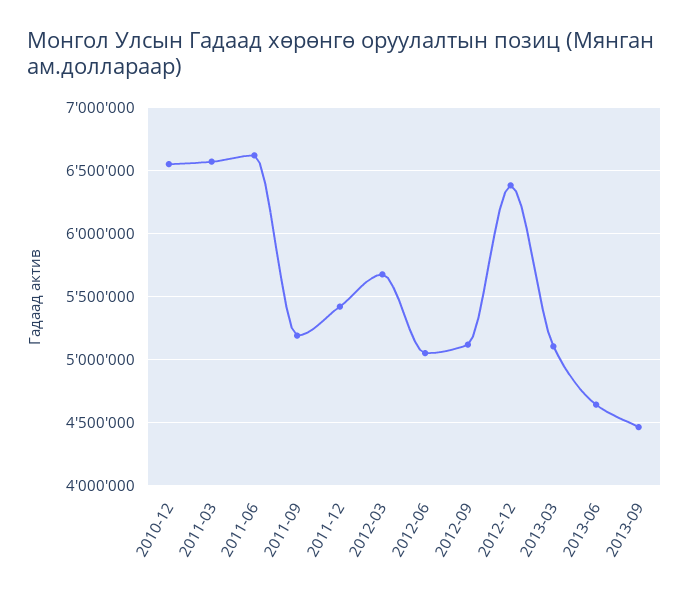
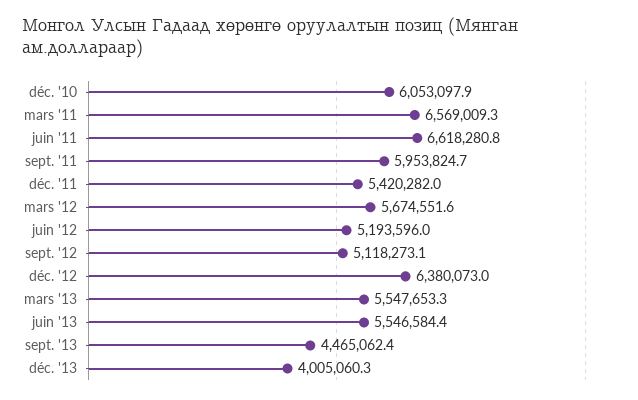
2010-12: 6550000 -> 6053097.9
2011-09: 5200000 -> 5953824.7
2012-06: 5050000 -> 5193596
2013-03: 5100000 -> 5547653.3
2013-06: 4650000 -> 5546584.4
déc. '13: none -> 4005060.3

